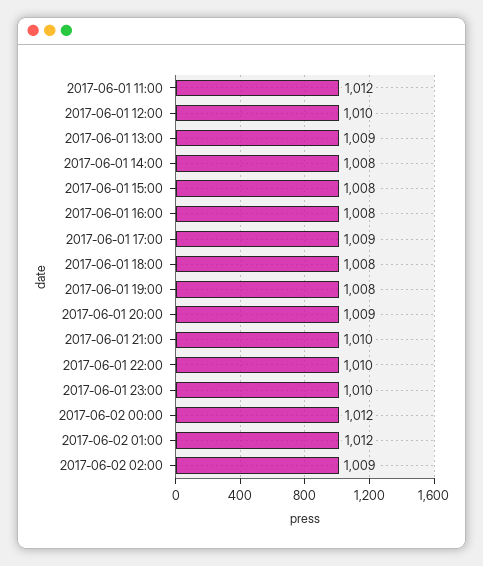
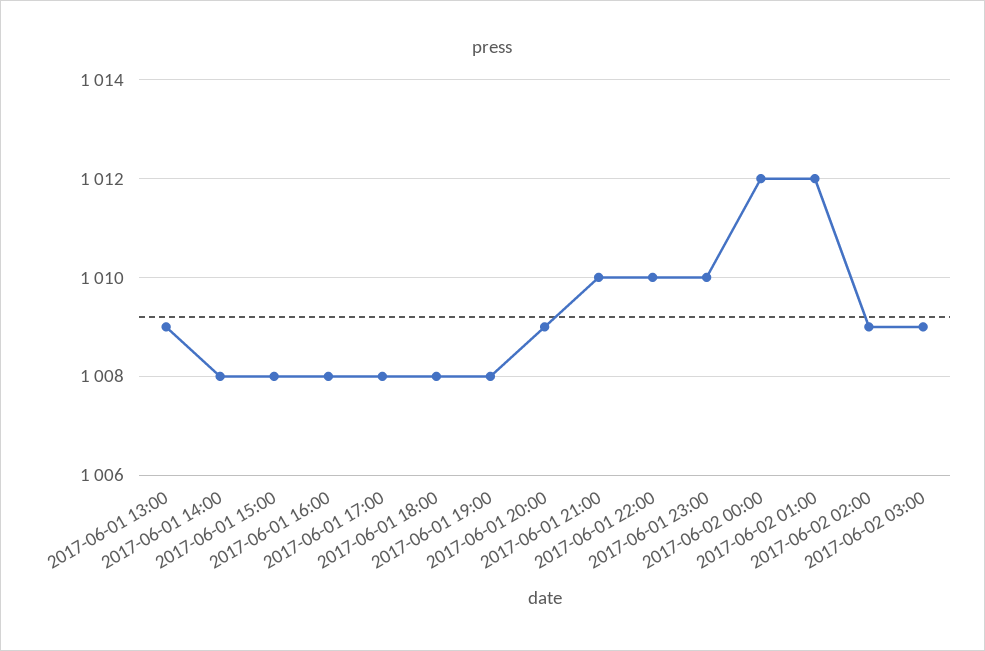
2017-06-01 11:00: 1012 -> none
2017-06-01 12:00: 1010 -> none
2017-06-01 17:00: 1009 -> 1008
2017-06-02 03:00: none -> 1009

